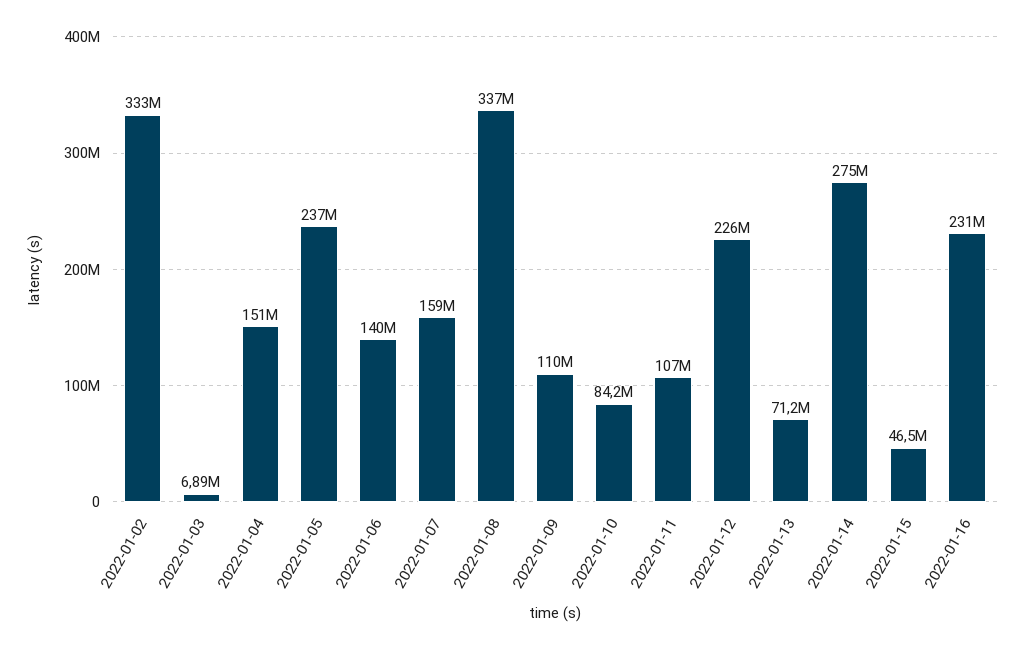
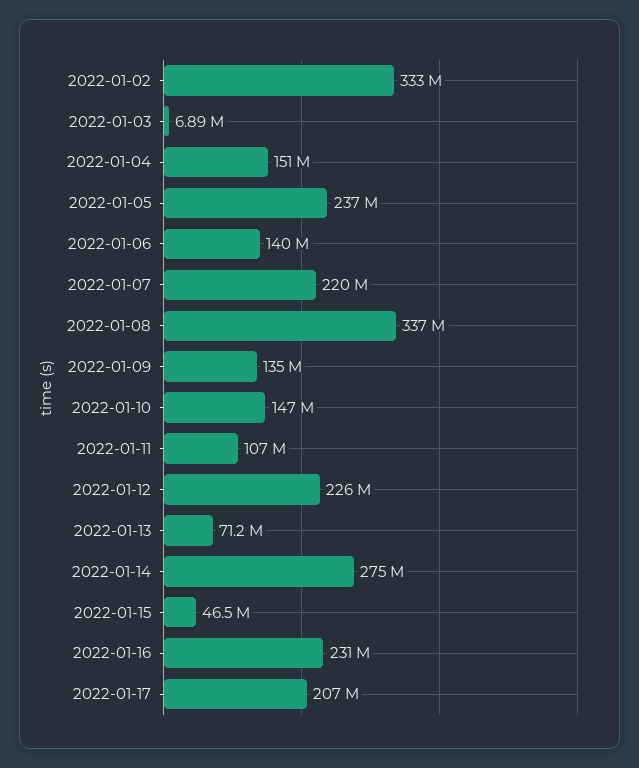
2022-01-07: 159000000 -> 220000000
2022-01-09: 110000000 -> 135000000
2022-01-10: 84200000 -> 147000000
2022-01-17: none -> 207000000

